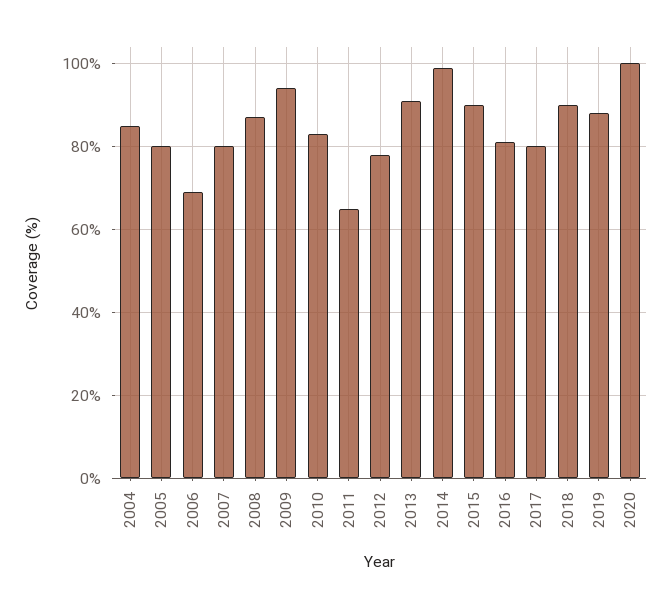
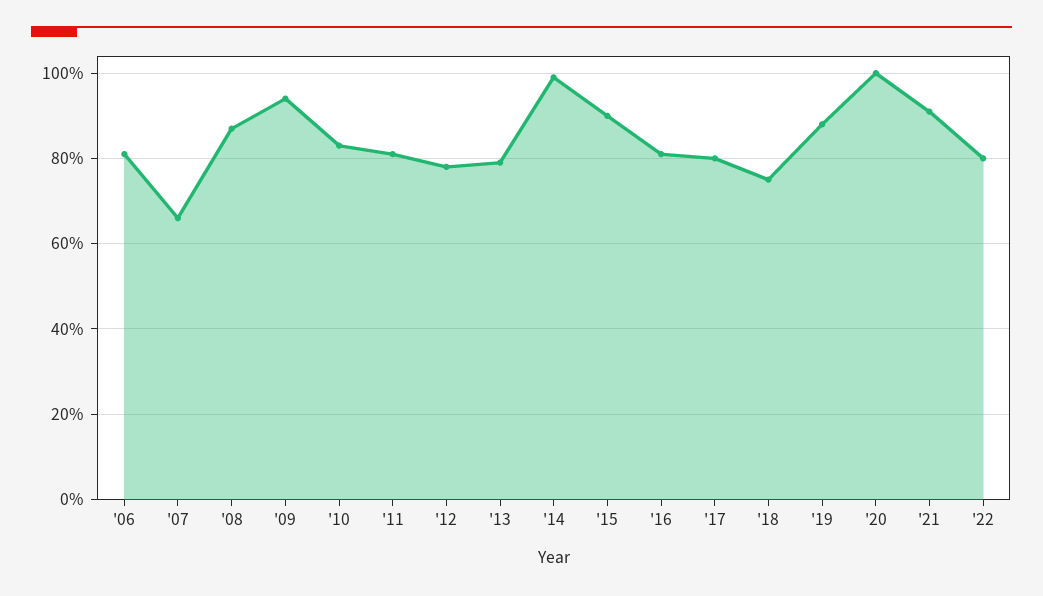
2004: 85 -> none
2005: 80 -> none
2006: 70 -> 80
2007: 80 -> 65
2011: 65 -> 80
2013: 90 -> 80
2018: 90 -> 75
'21: none -> 90
'22: none -> 80

